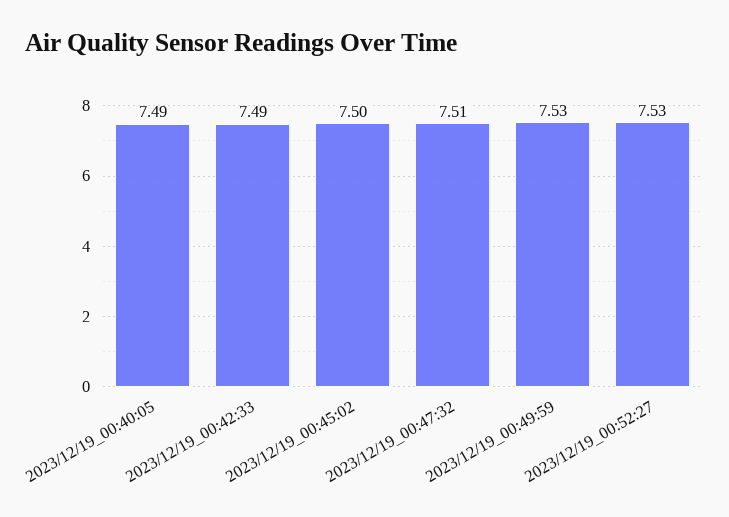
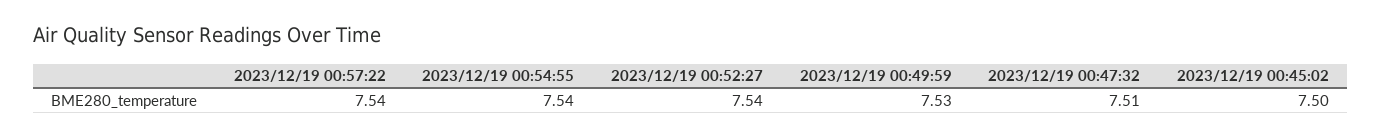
2023/12/19_00:40:05: 7.49 -> none
2023/12/19_00:42:33: 7.49 -> none
2023/12/19_00:52:27: 7.53 -> 7.54
2023/12/19 00:57:22: none -> 7.54
2023/12/19 00:54:55: none -> 7.54

